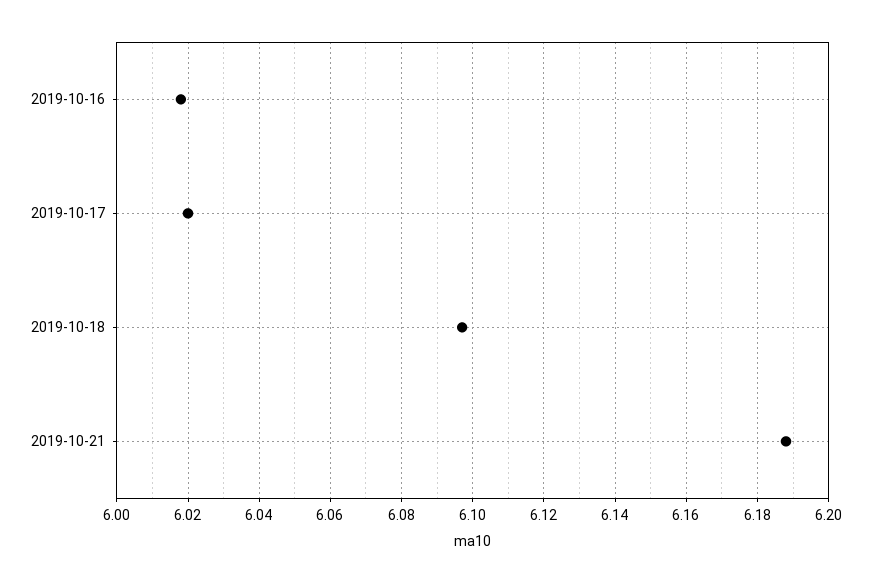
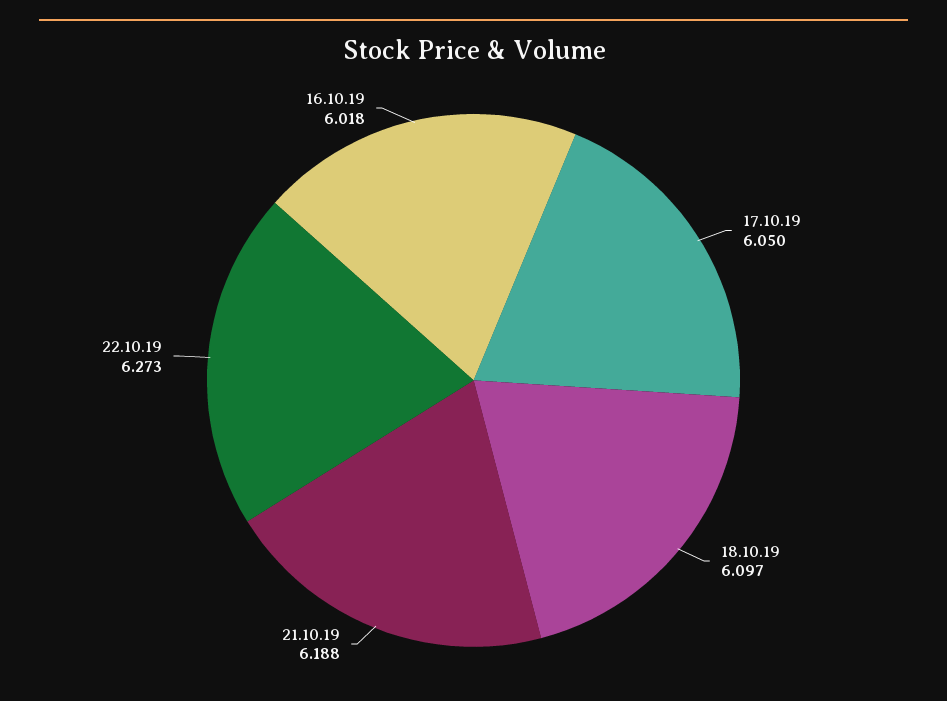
2019-10-17: 6.02 -> 6.05
22.10.19: none -> 6.273

